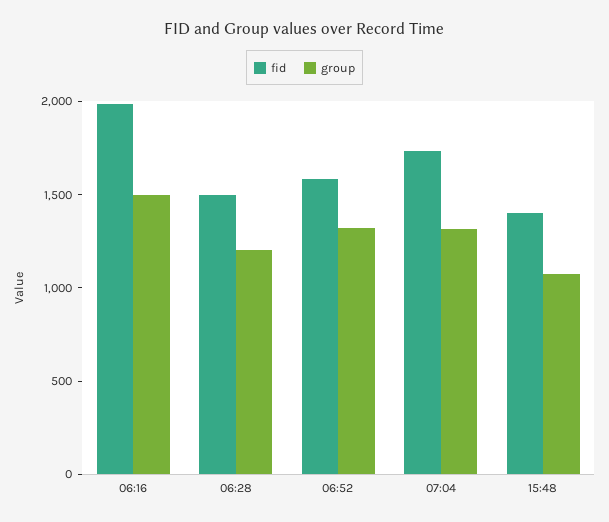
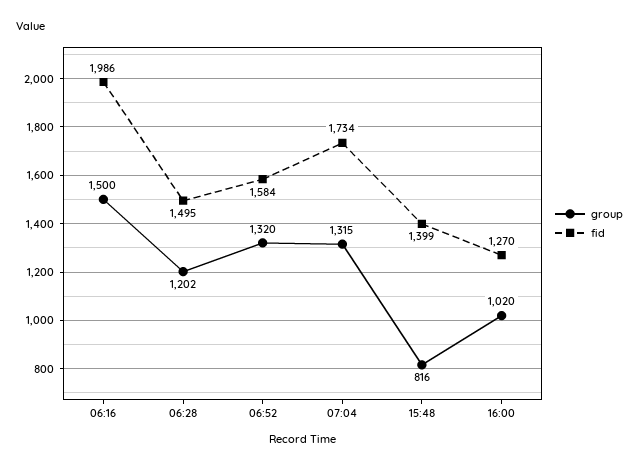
group, 15:48: 1100 -> 816
group, 16:00: none -> 1020
fid, 16:00: none -> 1270

